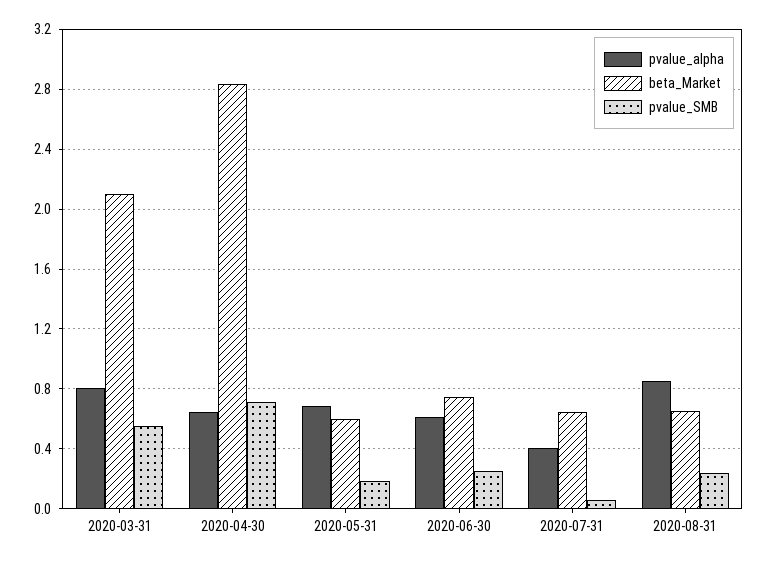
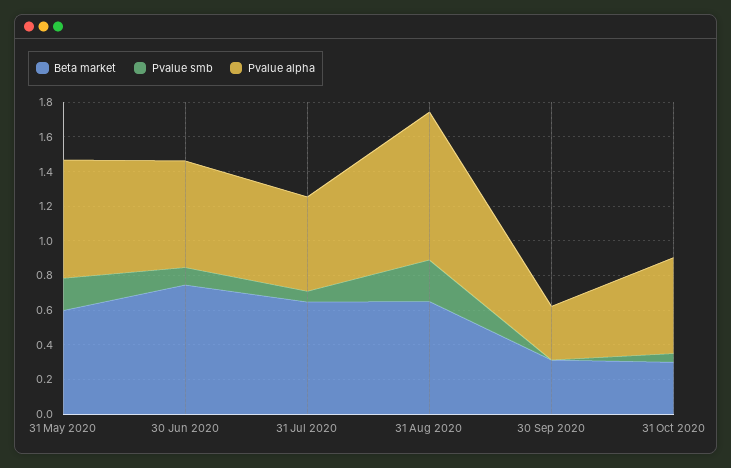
pvalue_alpha, 2020-03-31: 0.8 -> none
beta_Market, 2020-03-31: 2.1 -> none
pvalue_SMB, 2020-03-31: 0.55 -> none
pvalue_alpha, 2020-04-30: 0.65 -> none
beta_Market, 2020-04-30: 2.85 -> none
pvalue_SMB, 2020-04-30: 0.7 -> none
pvalue_SMB, 2020-06-30: 0.25 -> 0.1
pvalue_alpha, 2020-07-31: 0.4 -> 0.55
beta_Market, 30 Sep 2020: none -> 0.3
pvalue_SMB, 30 Sep 2020: none -> 0
pvalue_alpha, 30 Sep 2020: none -> 0.3
beta_Market, 31 Oct 2020: none -> 0.3
pvalue_SMB, 31 Oct 2020: none -> 0.05
pvalue_alpha, 31 Oct 2020: none -> 0.55

